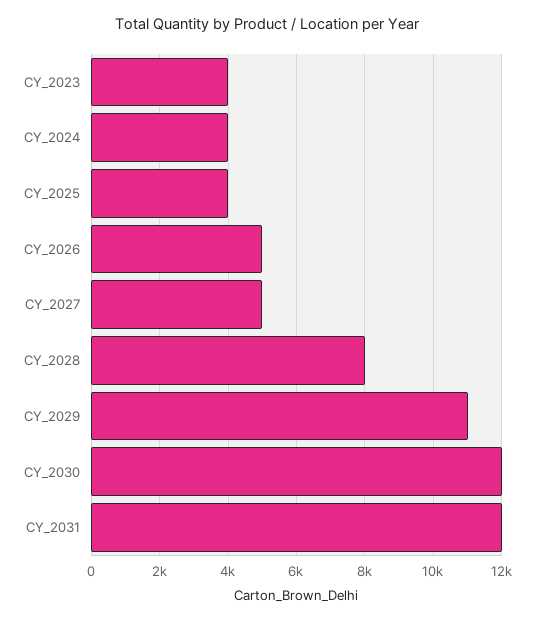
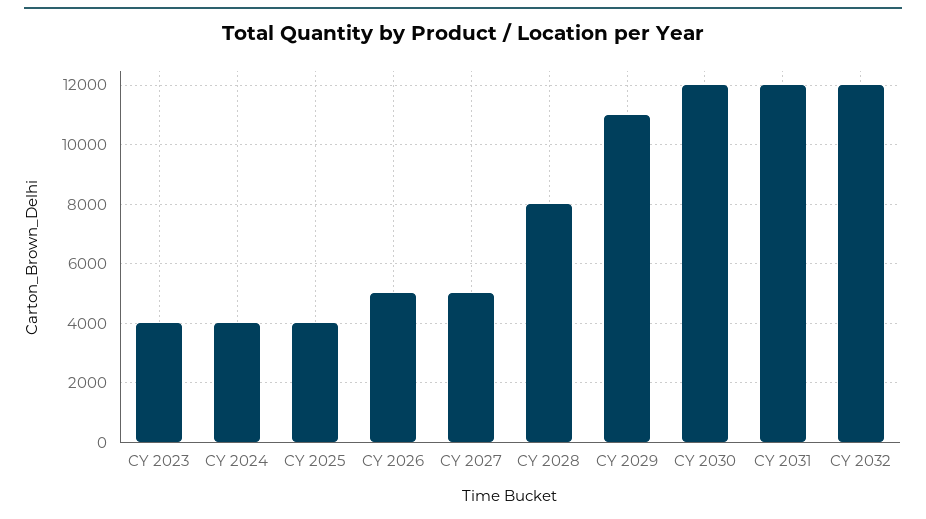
CY 2032: none -> 12000

